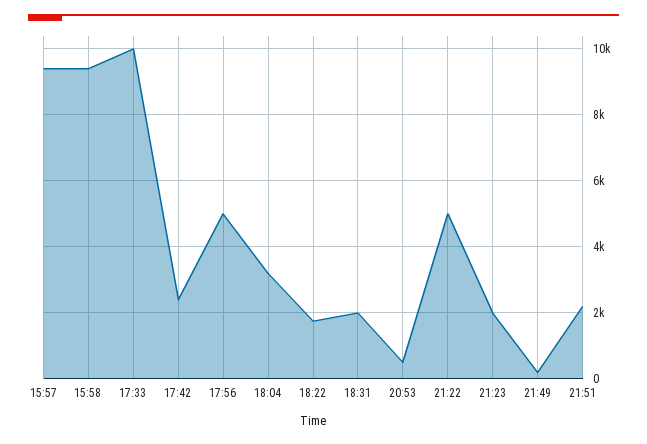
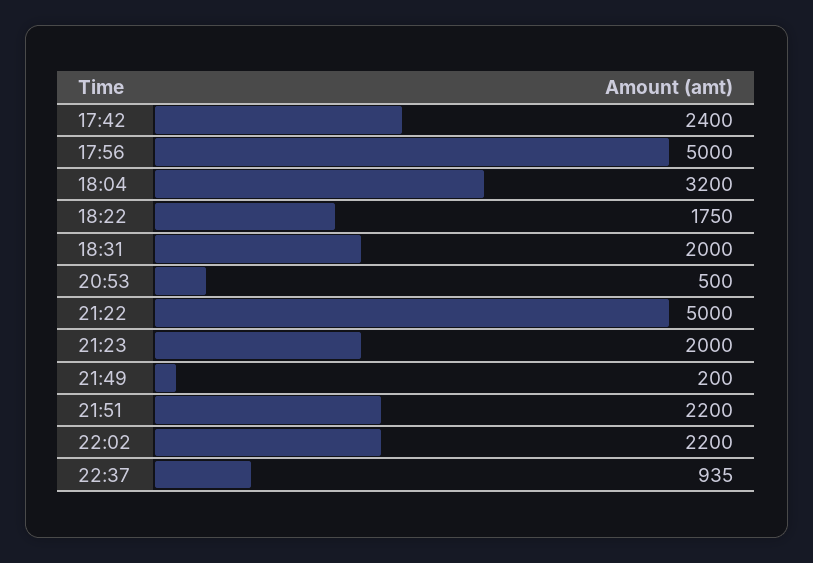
15:57: 9400 -> none
15:58: 9400 -> none
17:33: 10000 -> none
22:02: none -> 2200
22:37: none -> 935

